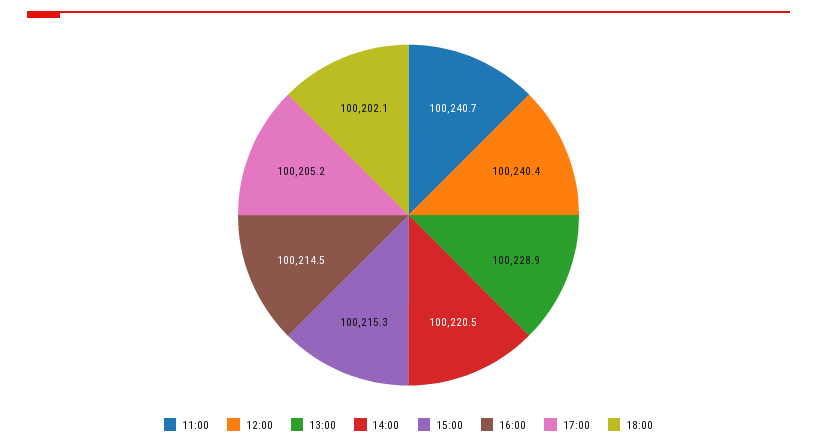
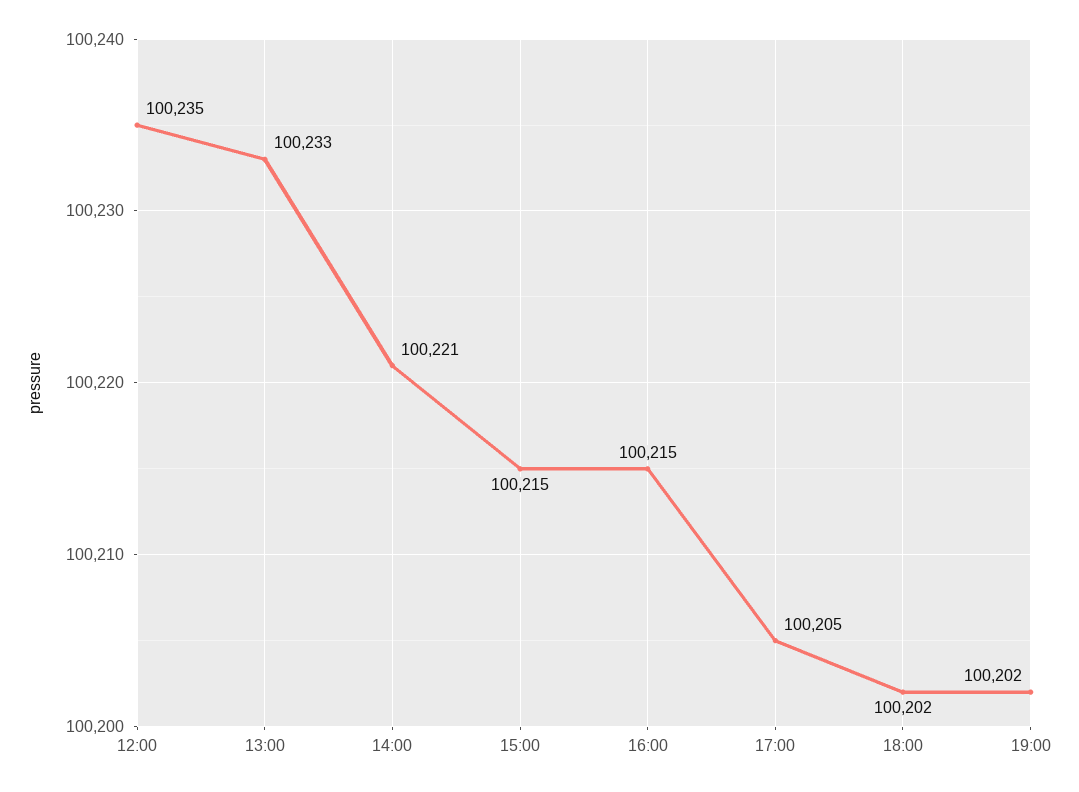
11:00: 100240.7 -> none
12:00: 100240.4 -> 100235
13:00: 100228.9 -> 100233
19:00: none -> 100202

